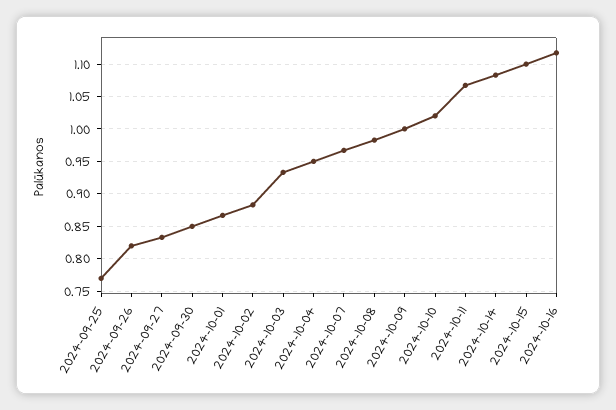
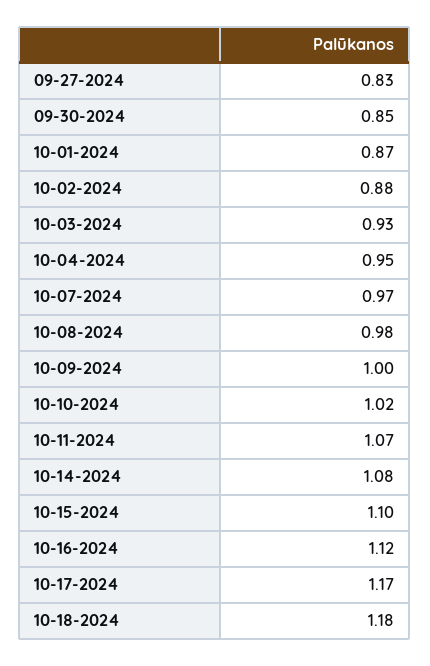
2024-09-25: 0.77 -> none
2024-09-26: 0.82 -> none
10-17-2024: none -> 1.17
10-18-2024: none -> 1.18

